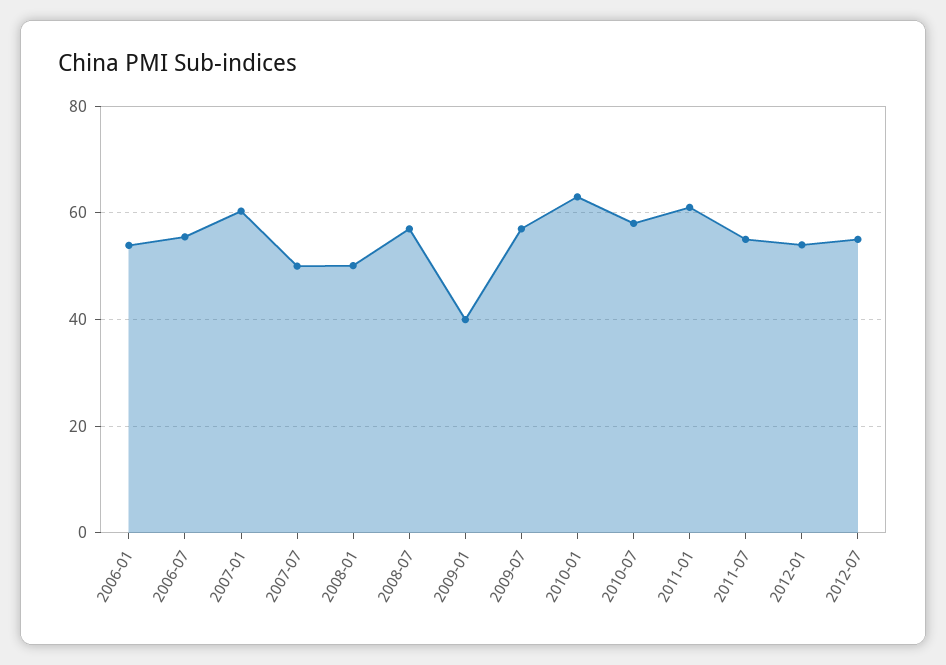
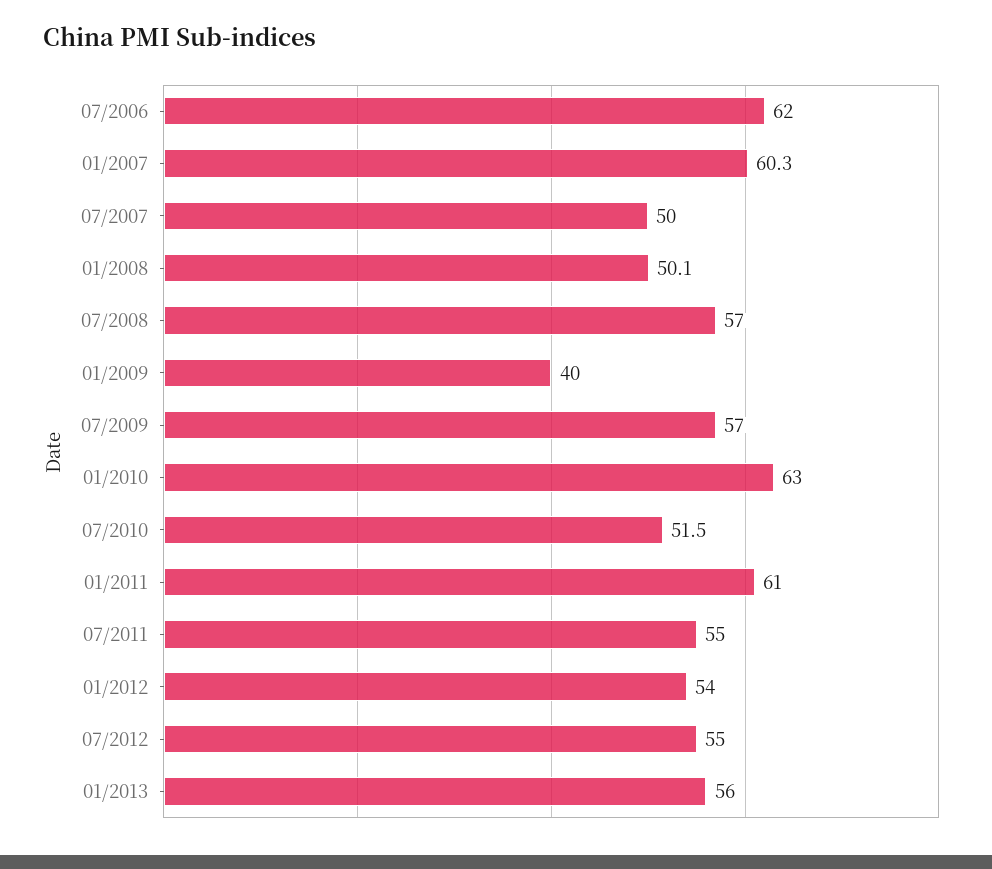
2006-01: 54 -> none
2006-07: 56 -> 62
2010-07: 58 -> 51.5
01/2013: none -> 56

